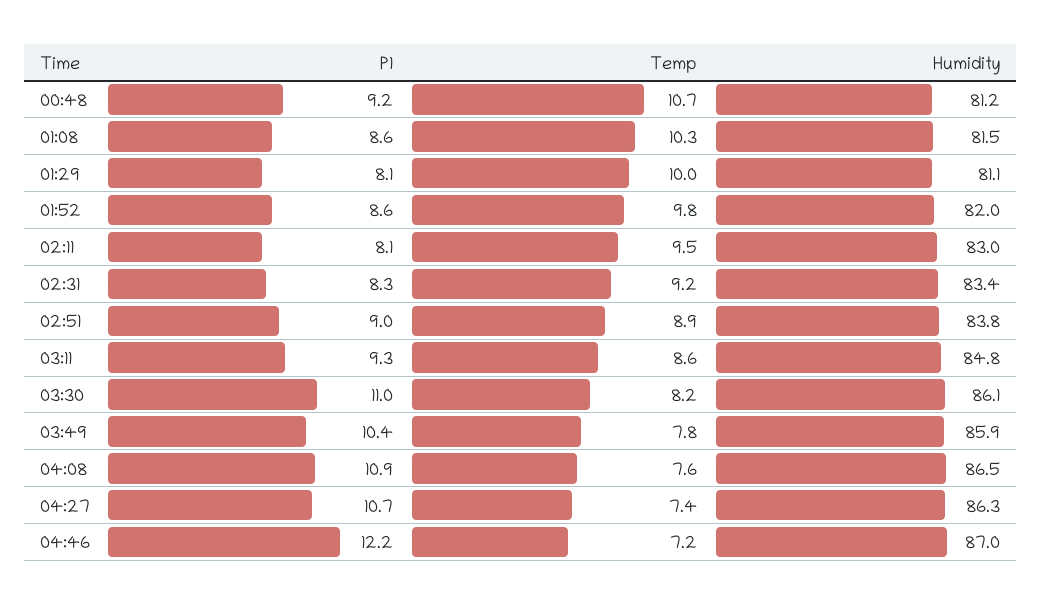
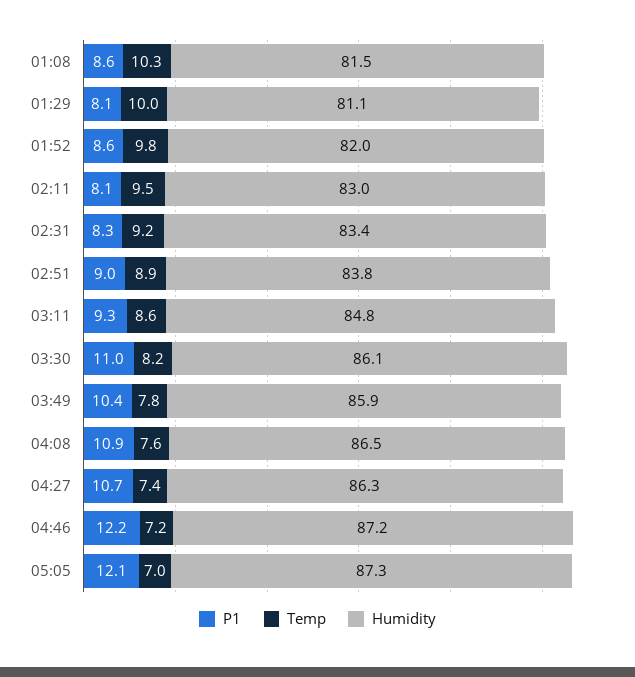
P1, 00:48: 9.2 -> none
Temp, 00:48: 10.7 -> none
Humidity, 00:48: 81.2 -> none
Humidity, 04:46: 87 -> 87.2
P1, 05:05: none -> 12.1
Temp, 05:05: none -> 7
Humidity, 05:05: none -> 87.3

